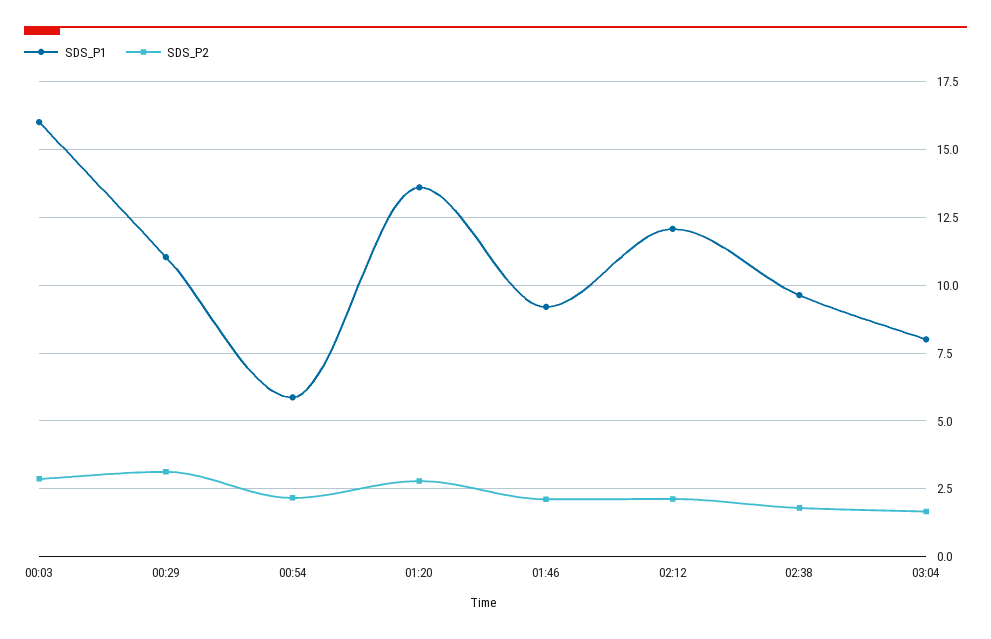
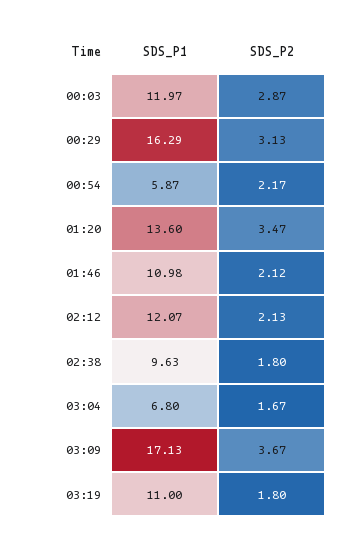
SDS_P1, 00:03: 16 -> 11.97
SDS_P1, 00:29: 11 -> 16.29
SDS_P2, 01:20: 2.75 -> 3.47
SDS_P1, 01:46: 9.25 -> 10.98
SDS_P1, 03:04: 8 -> 6.8
SDS_P1, 03:09: none -> 17.13
SDS_P2, 03:09: none -> 3.67
SDS_P1, 03:19: none -> 11
SDS_P2, 03:19: none -> 1.8

